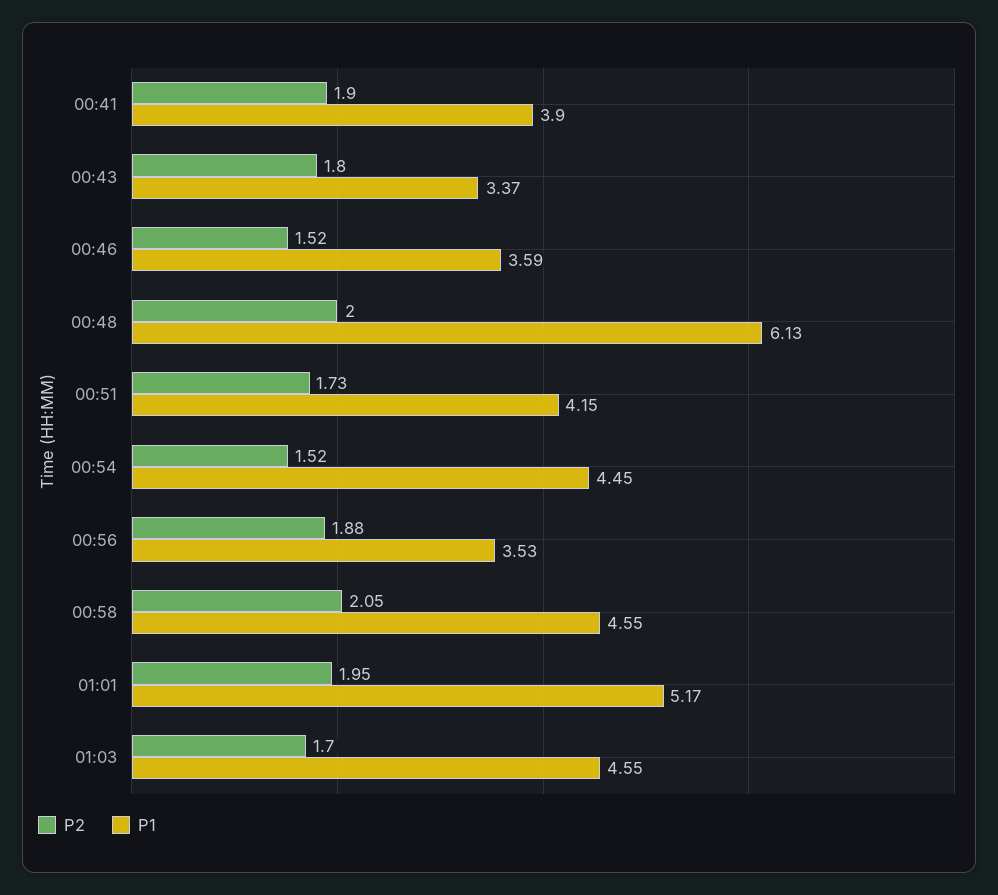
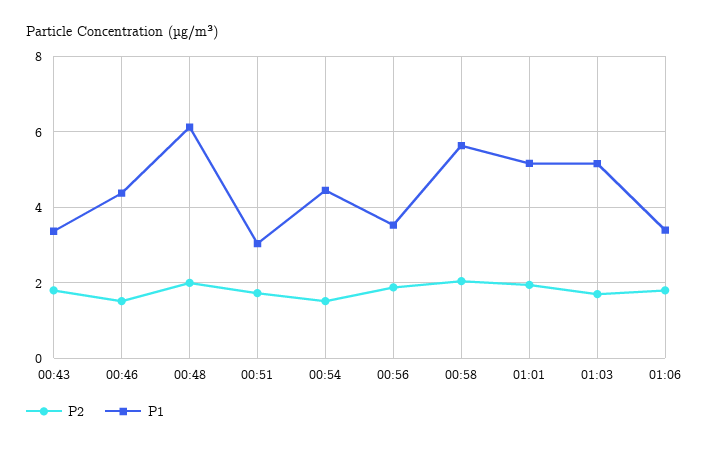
P2, 00:41: 1.9 -> none
P1, 00:41: 3.9 -> none
P1, 00:46: 3.59 -> 4.4
P1, 00:51: 4.15 -> 3
P1, 00:58: 4.55 -> 5.6
P1, 01:03: 4.55 -> 5.2
P2, 01:06: none -> 1.8
P1, 01:06: none -> 3.4

